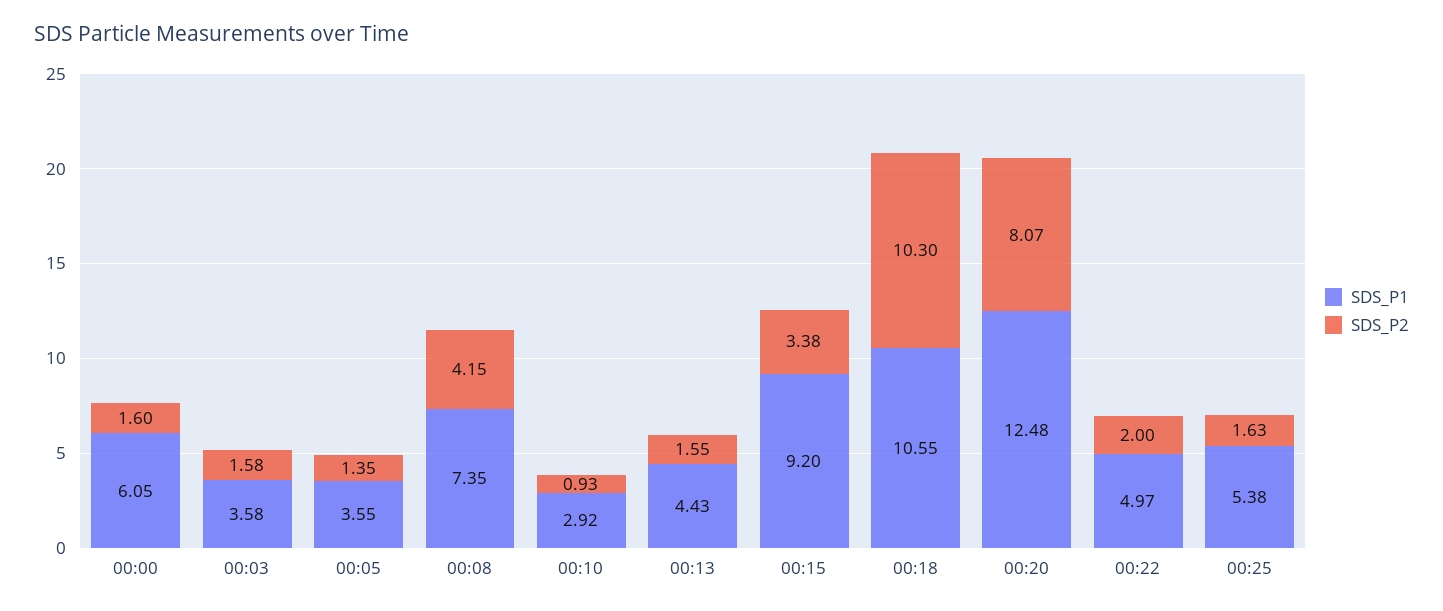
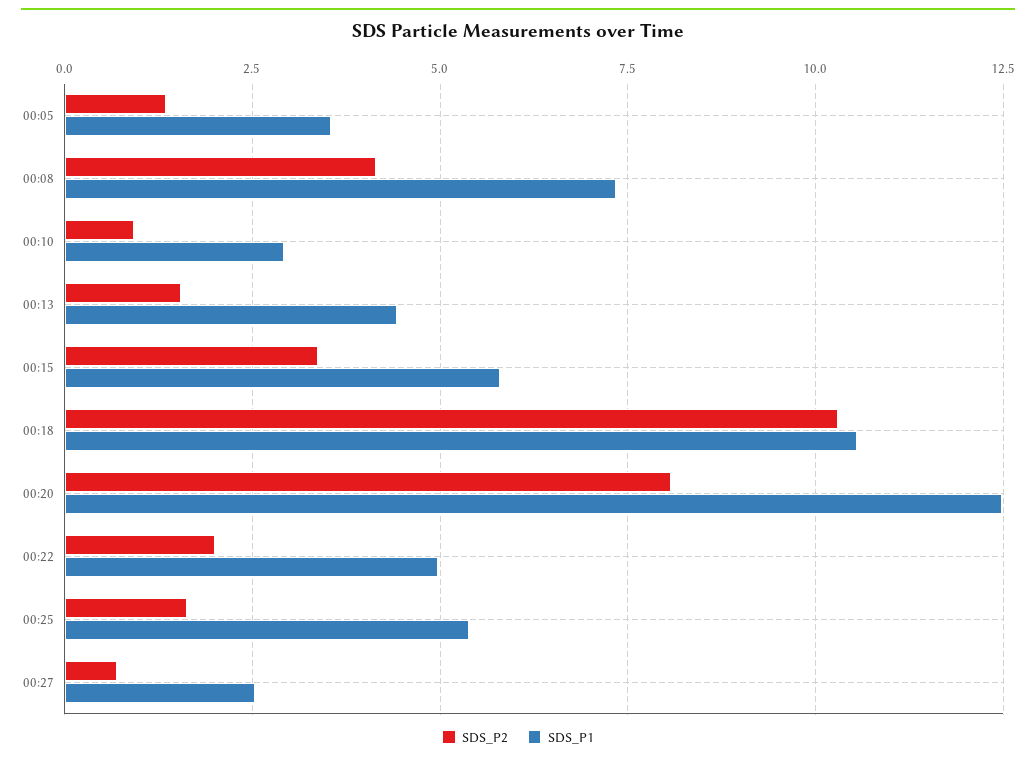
SDS_P1, 00:00: 6.05 -> none
SDS_P2, 00:00: 1.6 -> none
SDS_P1, 00:03: 3.58 -> none
SDS_P2, 00:03: 1.58 -> none
SDS_P1, 00:15: 9.2 -> 5.75
SDS_P2, 00:27: none -> 0.75
SDS_P1, 00:27: none -> 2.5

